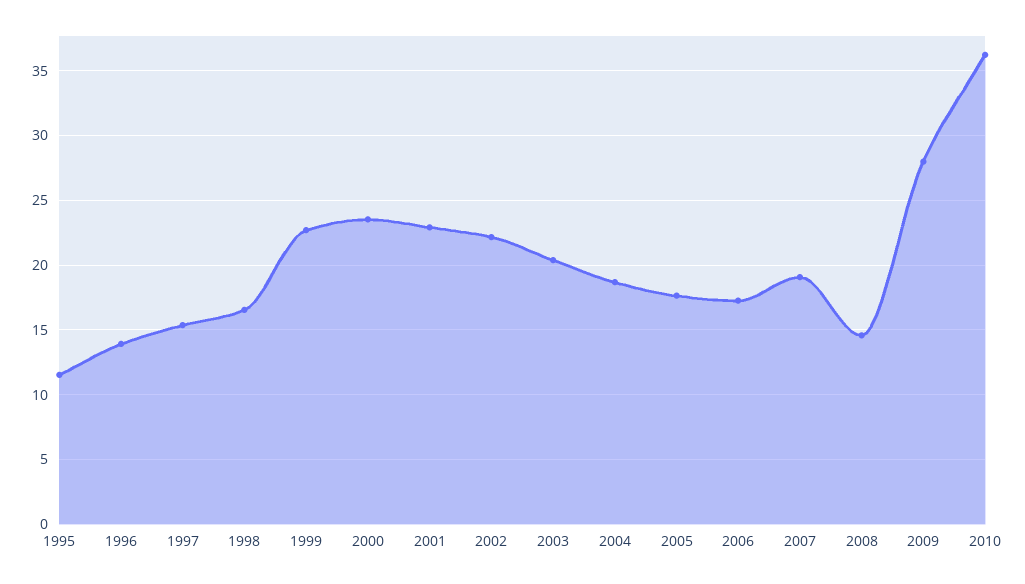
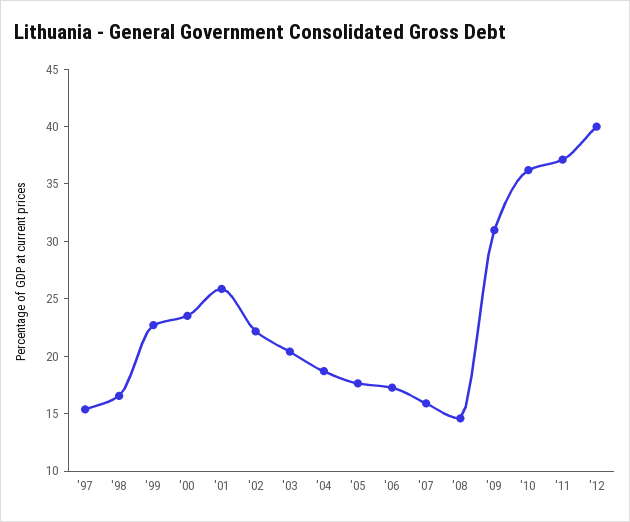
1995: 11.5 -> none
1996: 14 -> none
2001: 23 -> 26
2007: 19 -> 16
2009: 28 -> 31
'11: none -> 37
'12: none -> 40

